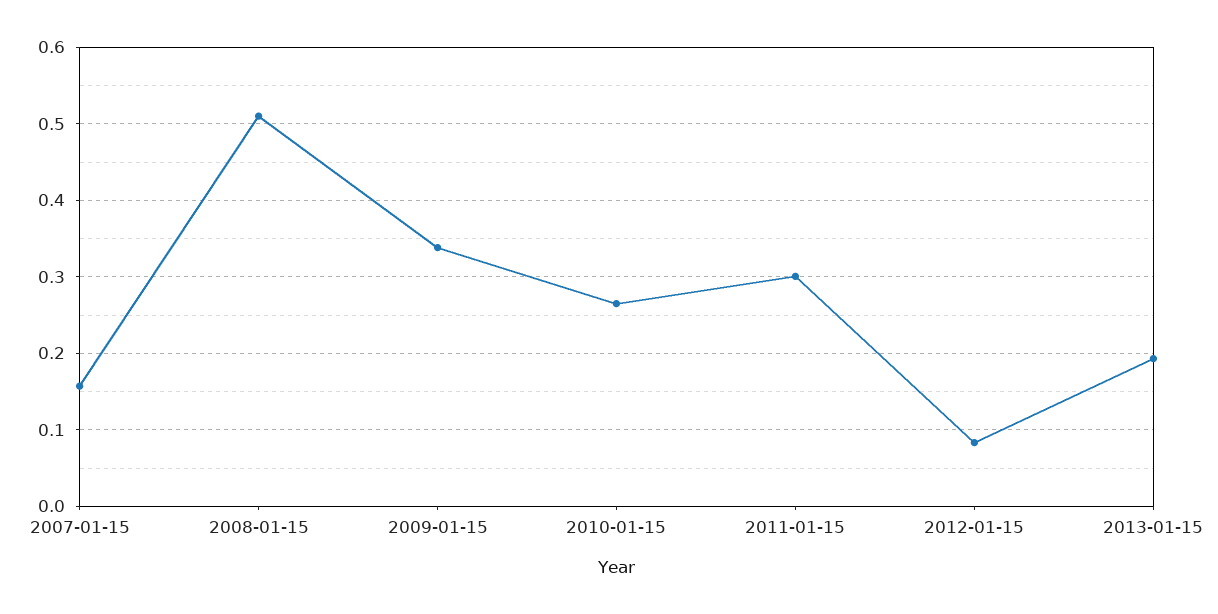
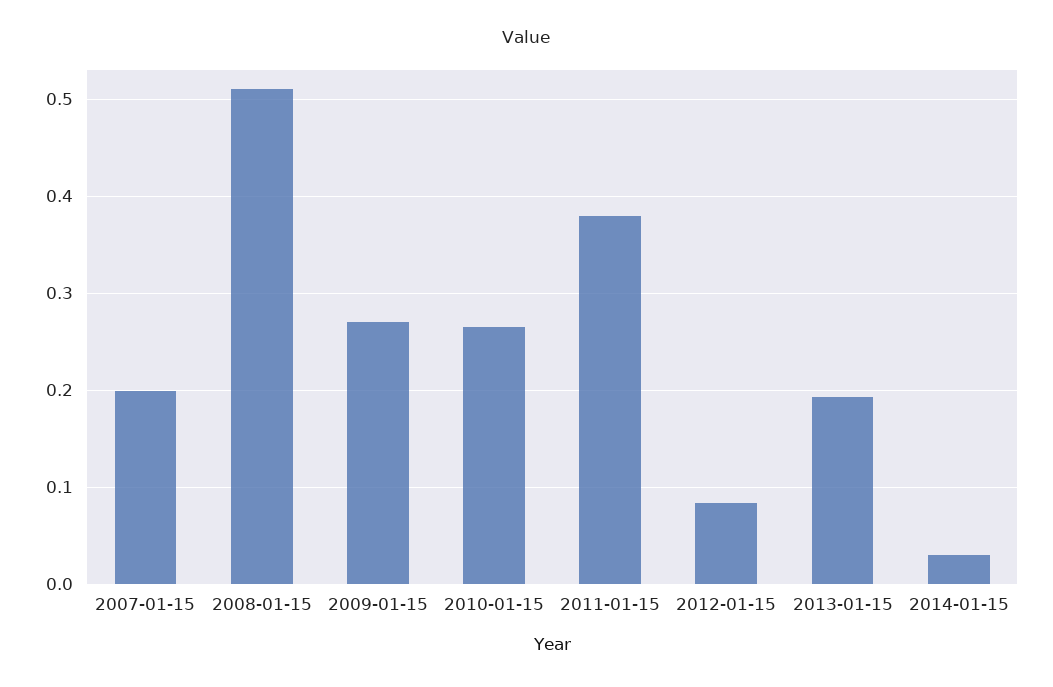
2007-01-15: 0.16 -> 0.2
2009-01-15: 0.34 -> 0.27
2011-01-15: 0.3 -> 0.38
2014-01-15: none -> 0.03

